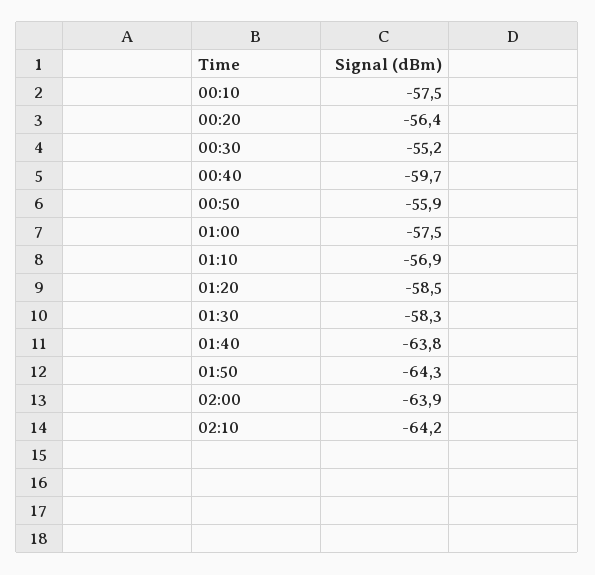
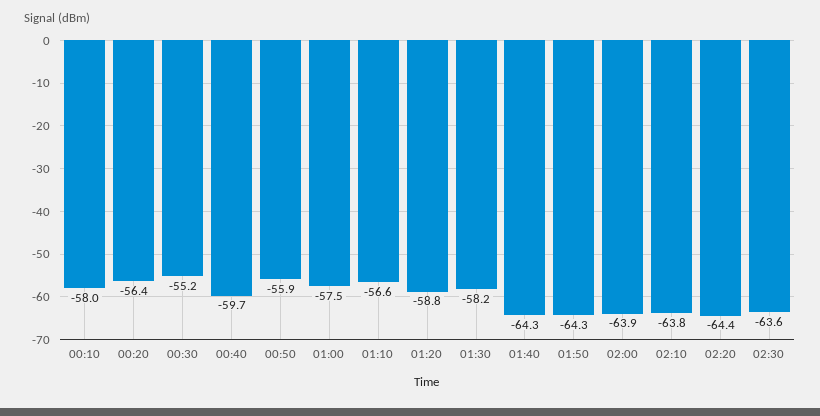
00:10: -57.5 -> -58
01:10: -56.9 -> -56.6
01:20: -58.5 -> -58.8
01:30: -58.3 -> -58.2
01:40: -63.8 -> -64.3
02:10: -64.2 -> -63.8
02:20: none -> -64.4
02:30: none -> -63.6

